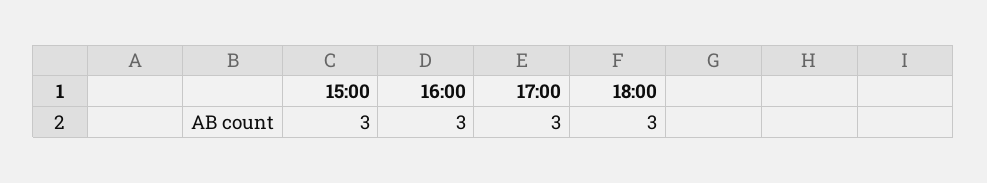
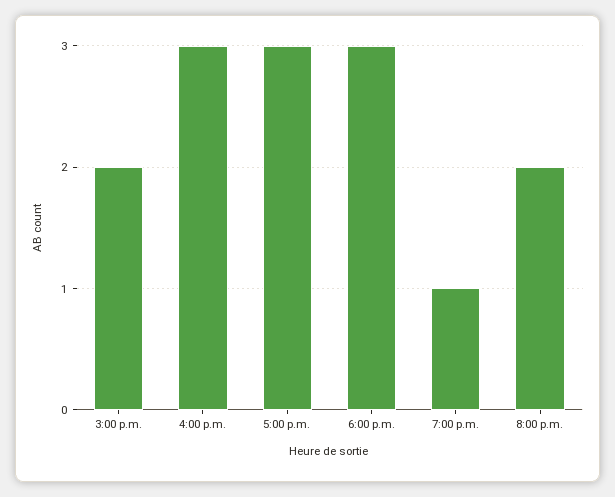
15:00: 3 -> 2
7:00 p.m.: none -> 1
8:00 p.m.: none -> 2

